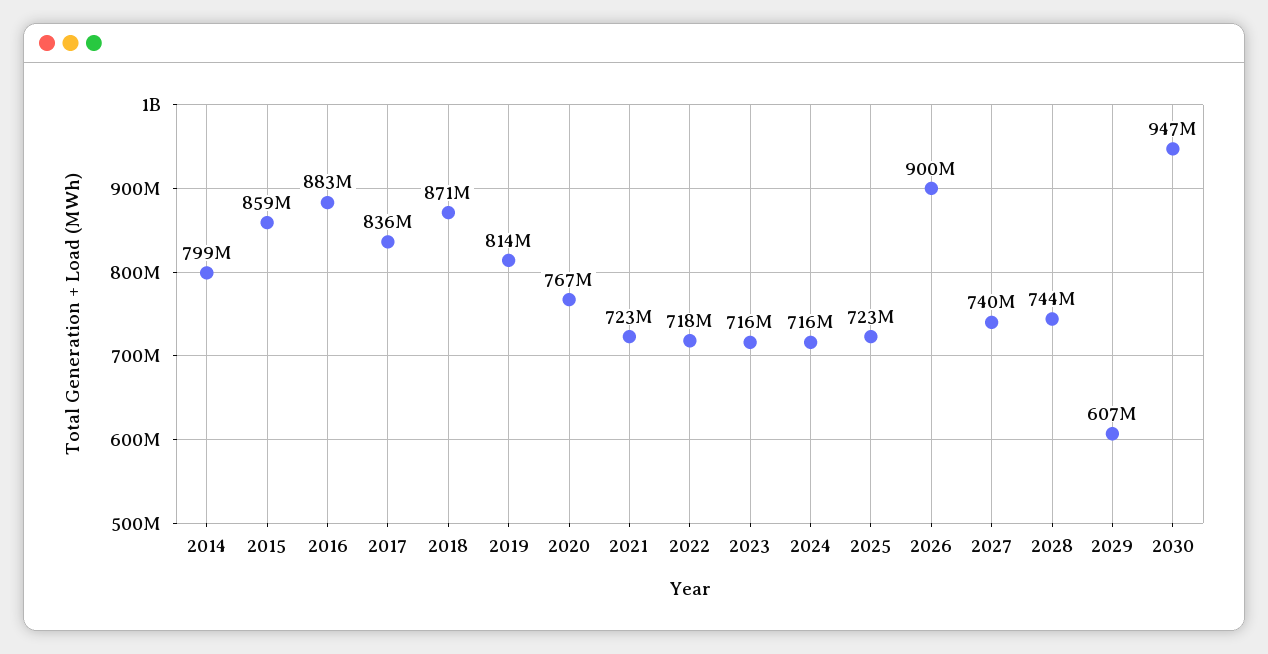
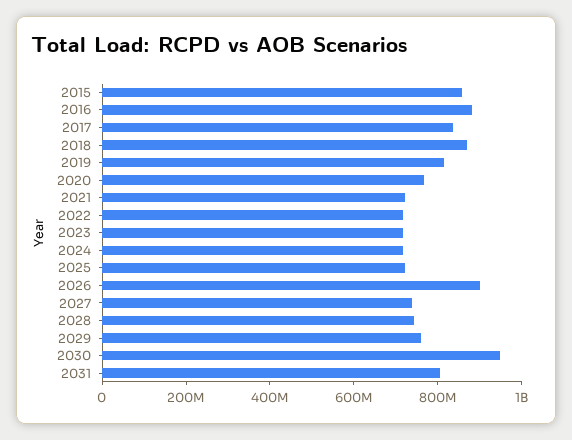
2014: 799000000 -> none
2029: 607000000 -> 750000000
2031: none -> 800000000

